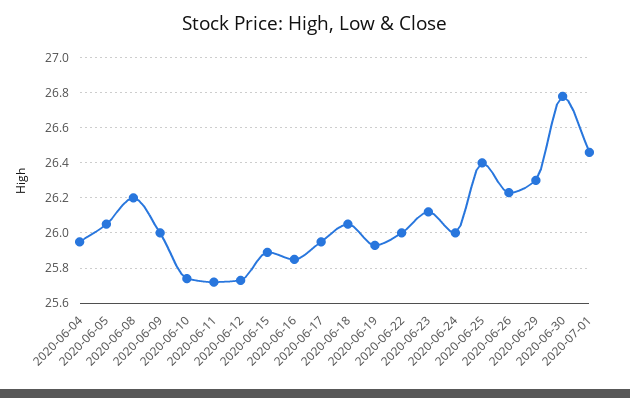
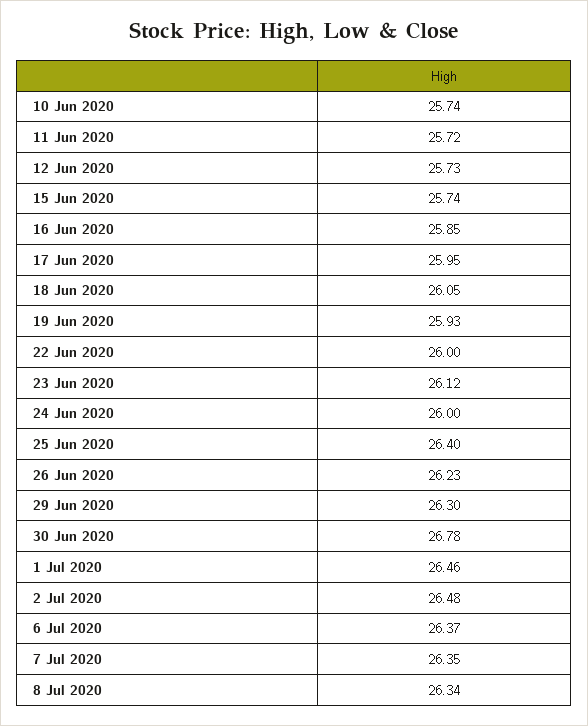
2020-06-04: 25.95 -> none
2020-06-05: 26.05 -> none
2020-06-08: 26.2 -> none
2020-06-09: 26 -> none
2020-06-15: 25.9 -> 25.74
2 Jul 2020: none -> 26.48
6 Jul 2020: none -> 26.37
7 Jul 2020: none -> 26.35
8 Jul 2020: none -> 26.34

